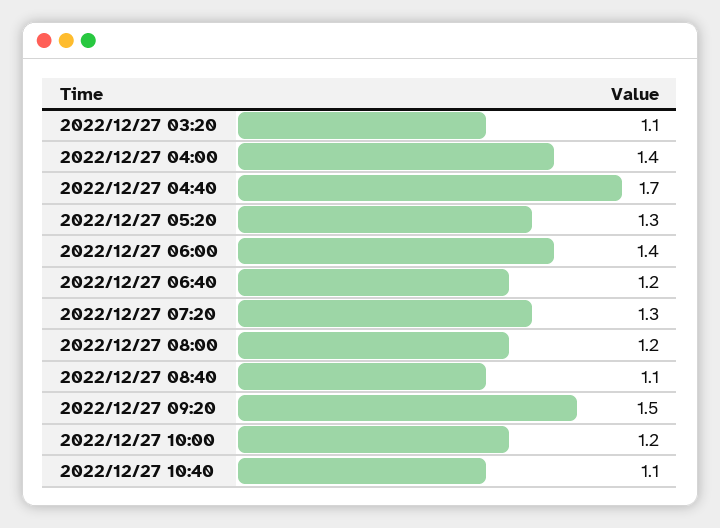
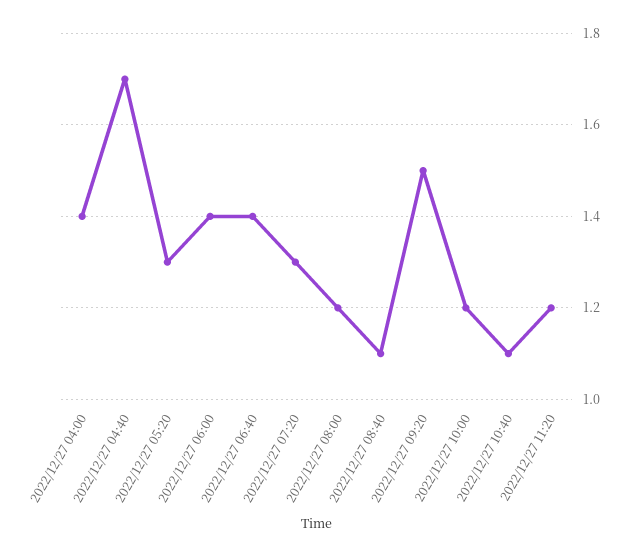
2022/12/27 03:20: 1.1 -> none
2022/12/27 06:40: 1.2 -> 1.4
2022/12/27 11:20: none -> 1.2

